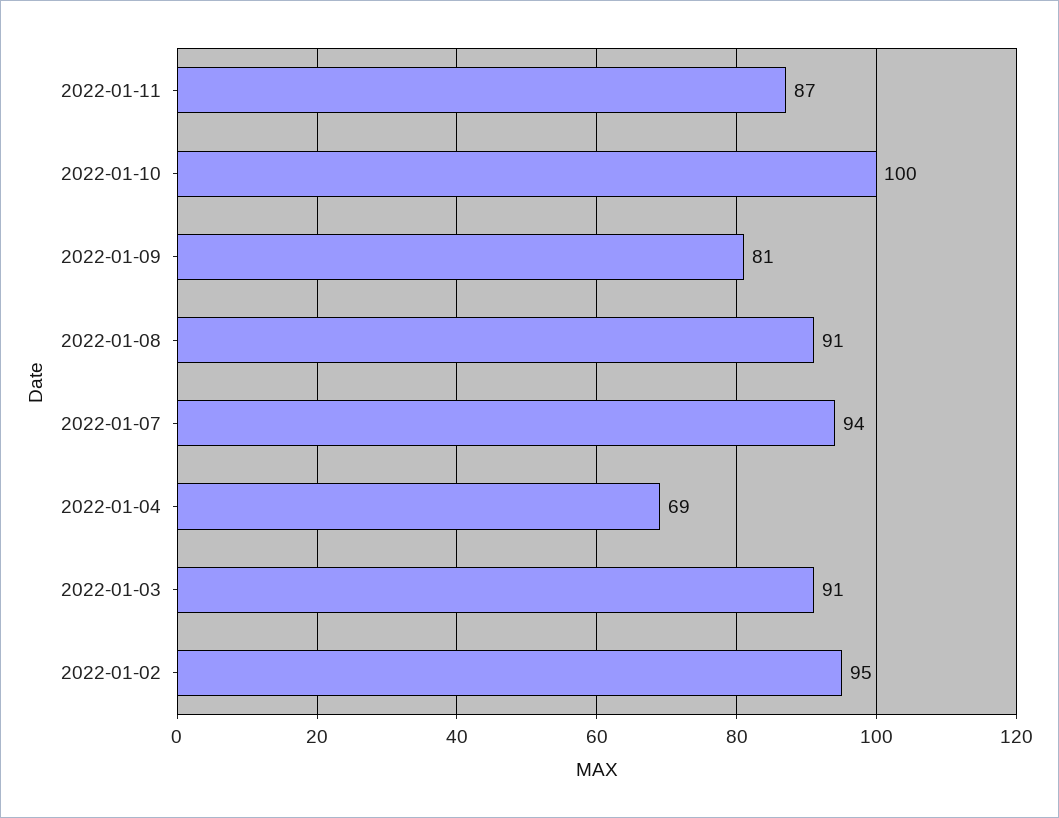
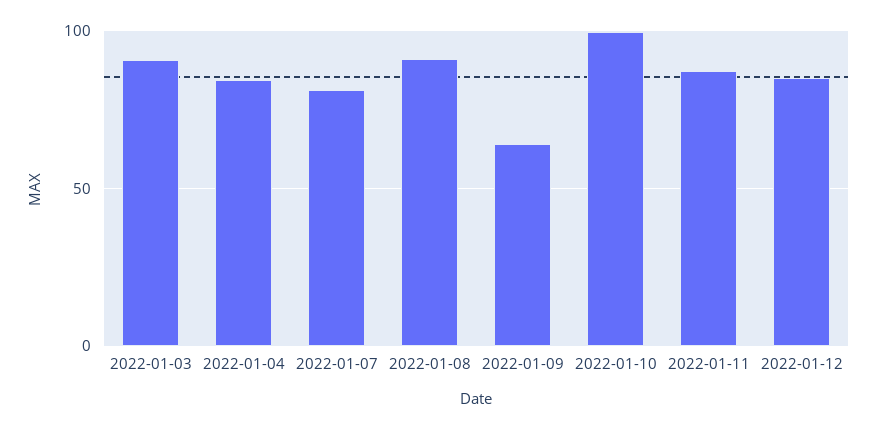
2022-01-09: 81 -> 65
2022-01-07: 94 -> 80
2022-01-04: 69 -> 85
2022-01-02: 95 -> none
2022-01-12: none -> 85

